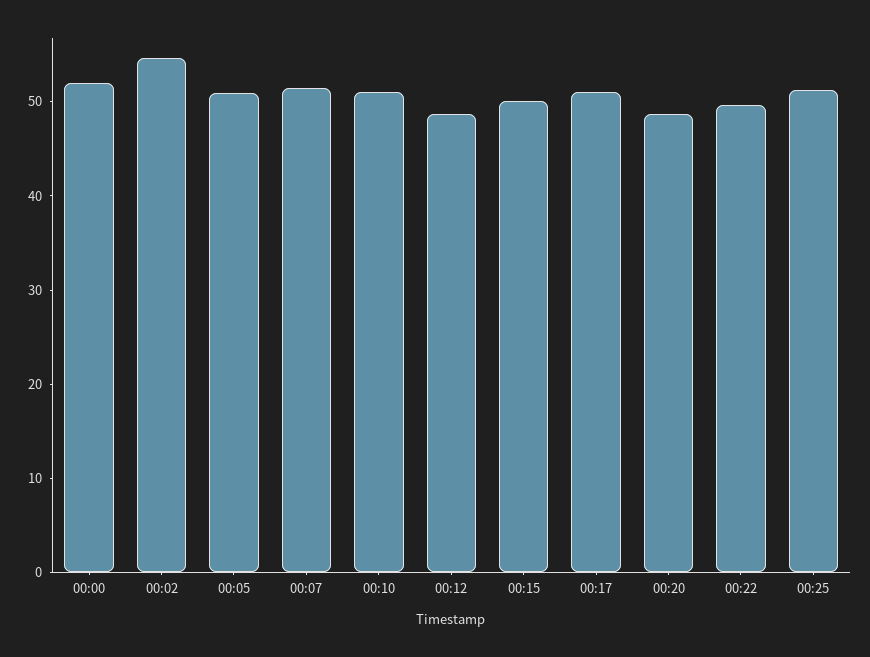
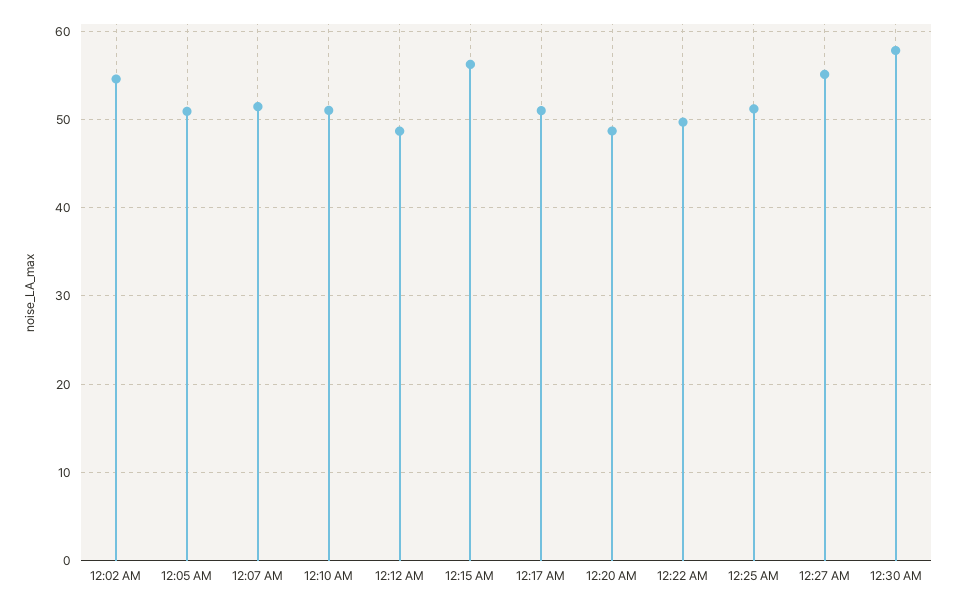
00:00: 52 -> none
00:15: 50 -> 56
12:27 AM: none -> 55
12:30 AM: none -> 58

